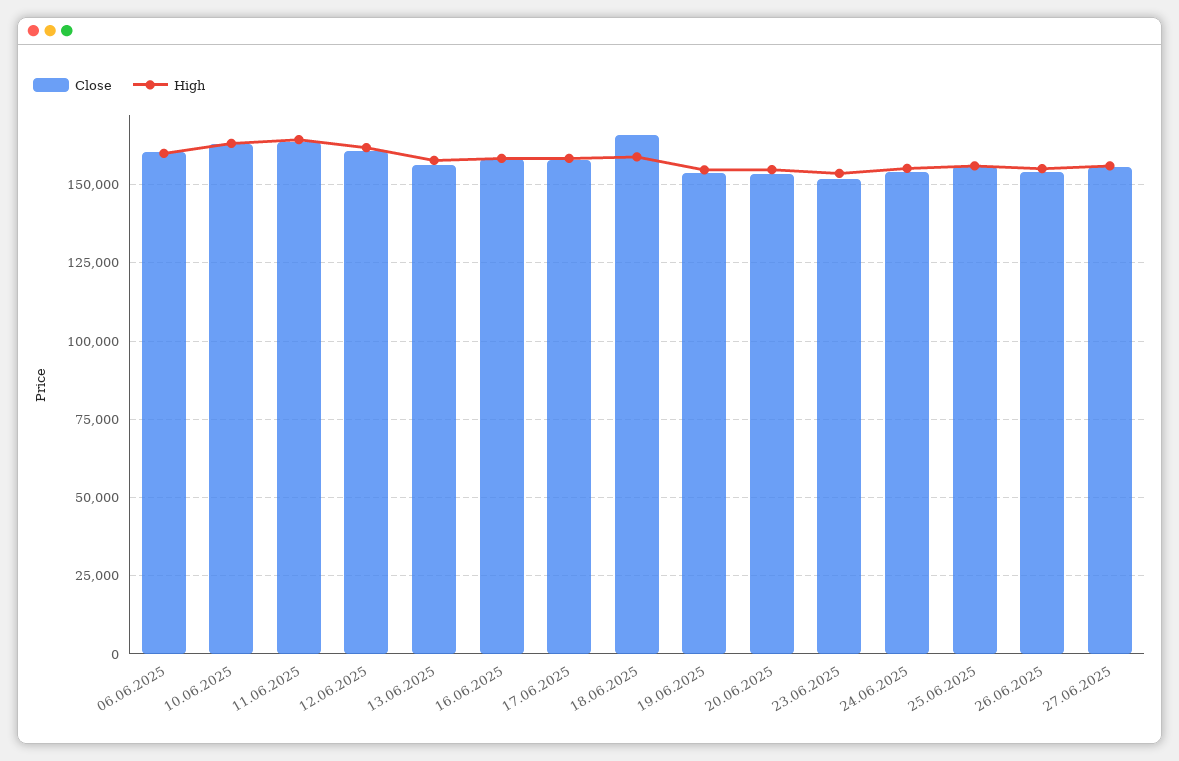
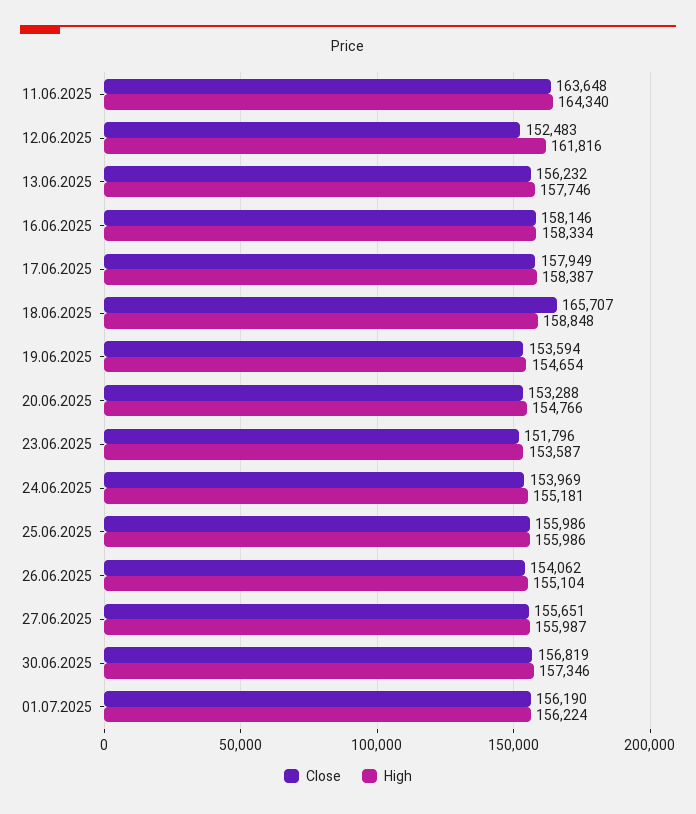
Close, 06.06.2025: 160000 -> none
High, 06.06.2025: 160000 -> none
Close, 10.06.2025: 162500 -> none
High, 10.06.2025: 162500 -> none
Close, 12.06.2025: 160000 -> 152483
Close, 30.06.2025: none -> 156819
High, 30.06.2025: none -> 157346
Close, 01.07.2025: none -> 156190
High, 01.07.2025: none -> 156224

